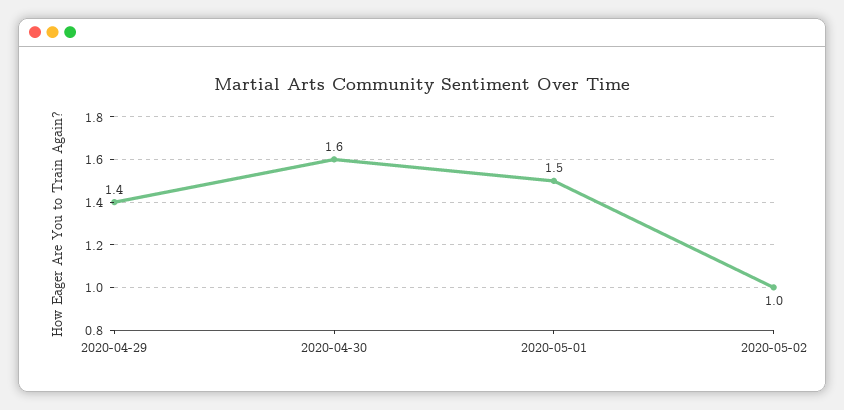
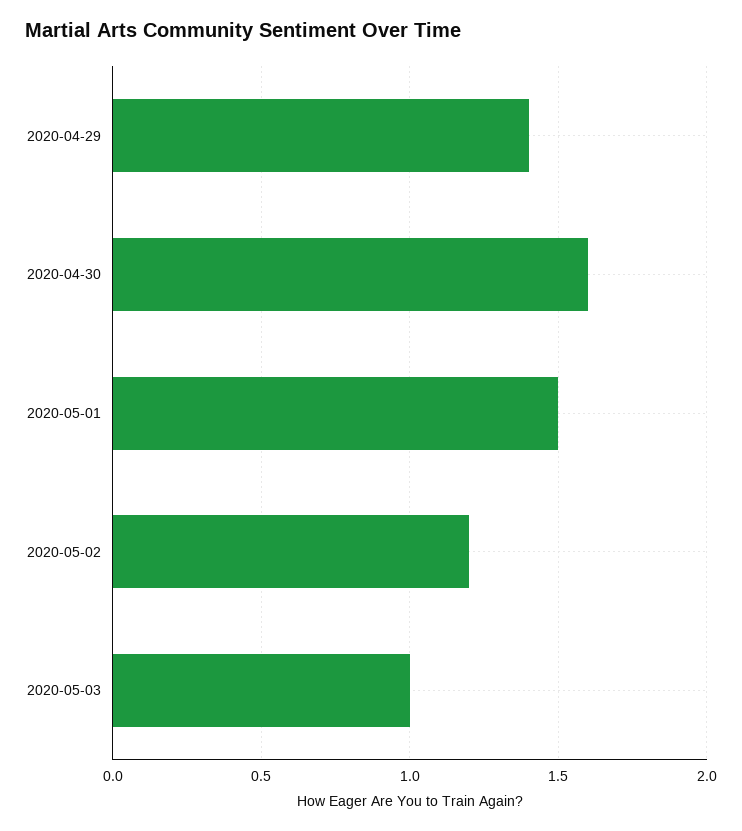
2020-05-02: 1 -> 1.2
2020-05-03: none -> 1

